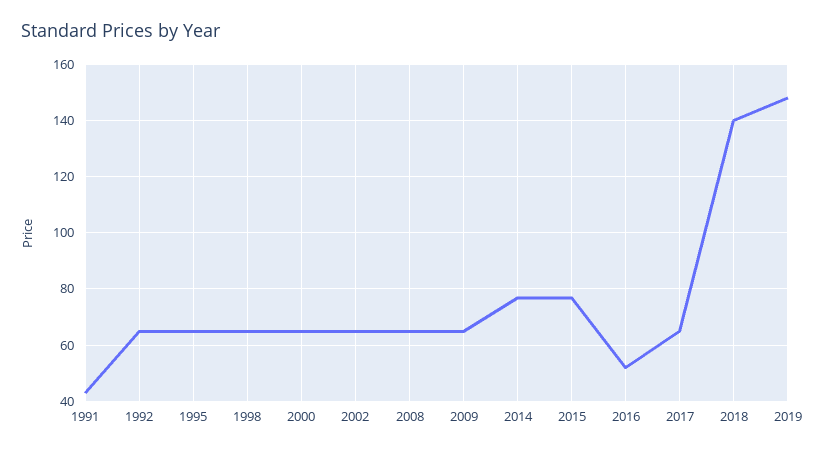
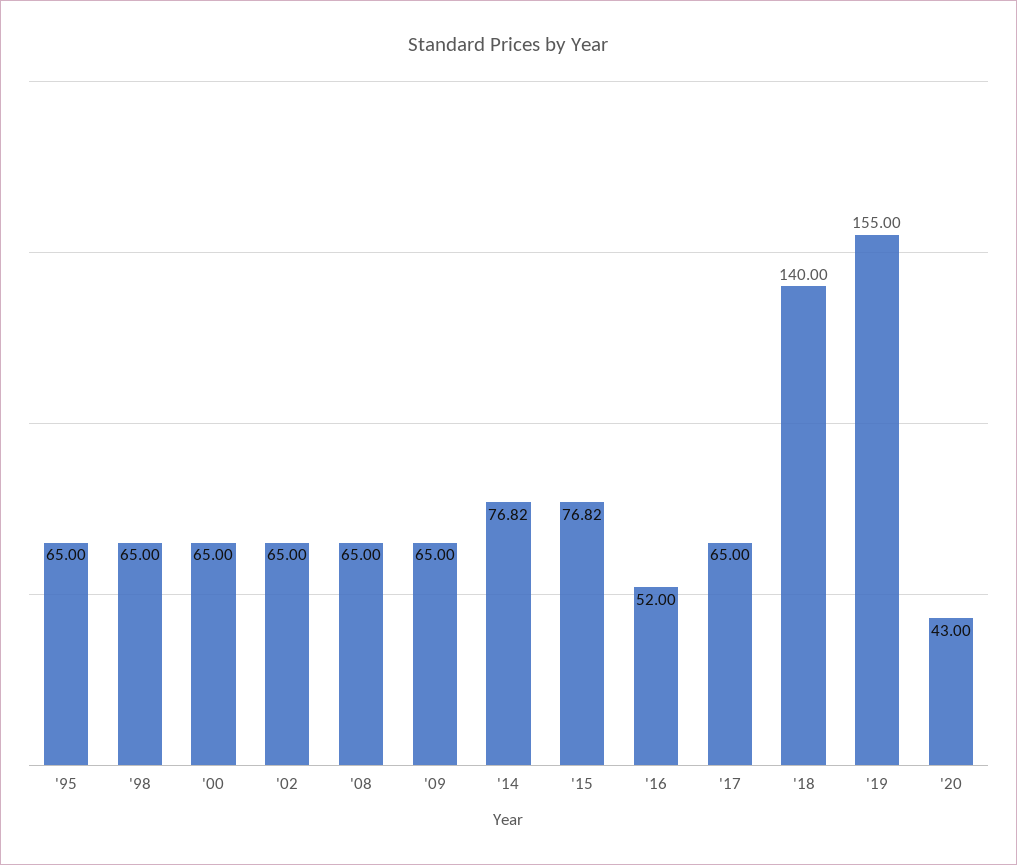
1991: 42.5 -> none
1992: 65 -> none
2019: 147.5 -> 155
'20: none -> 43

